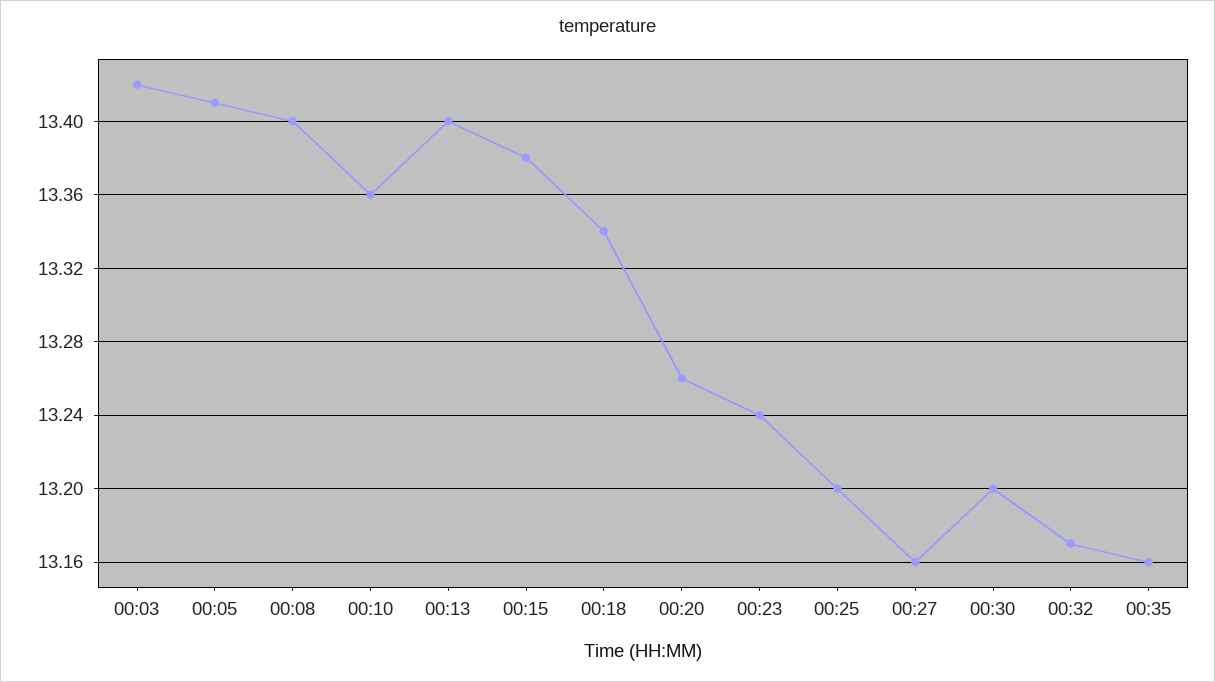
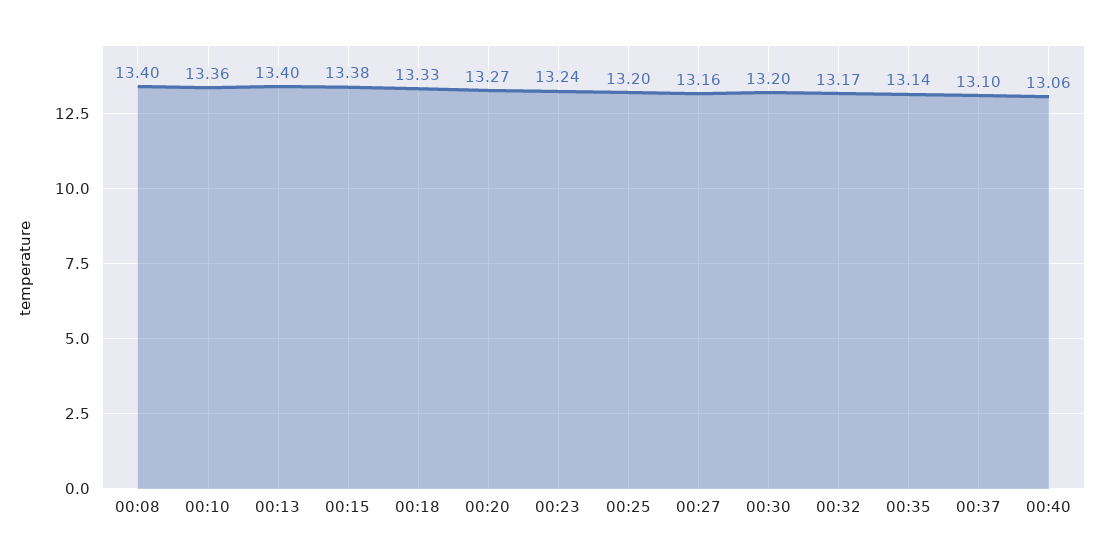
00:03: 13.42 -> none
00:05: 13.41 -> none
00:18: 13.34 -> 13.33
00:20: 13.26 -> 13.27
00:35: 13.16 -> 13.14
00:37: none -> 13.1
00:40: none -> 13.06

